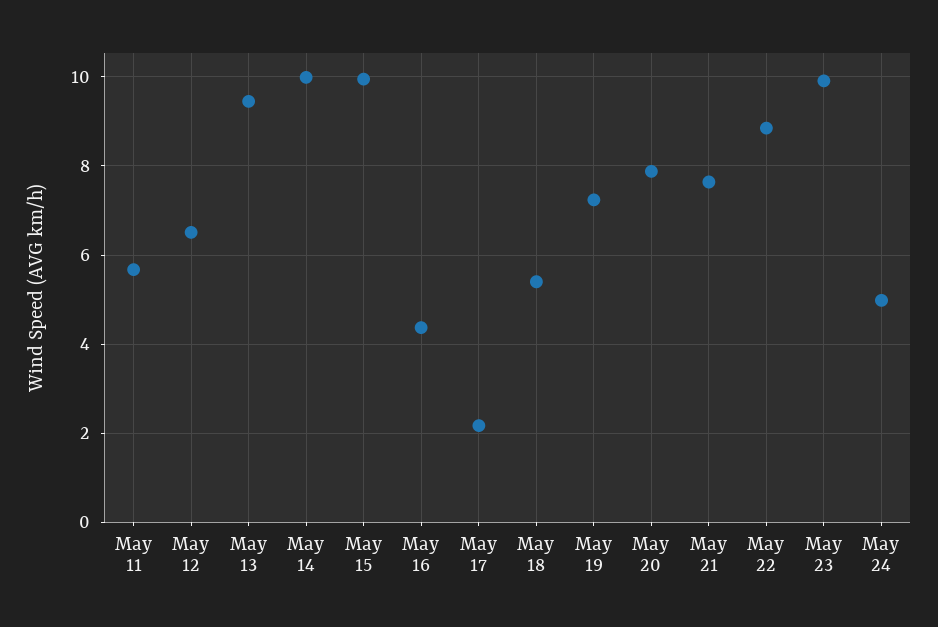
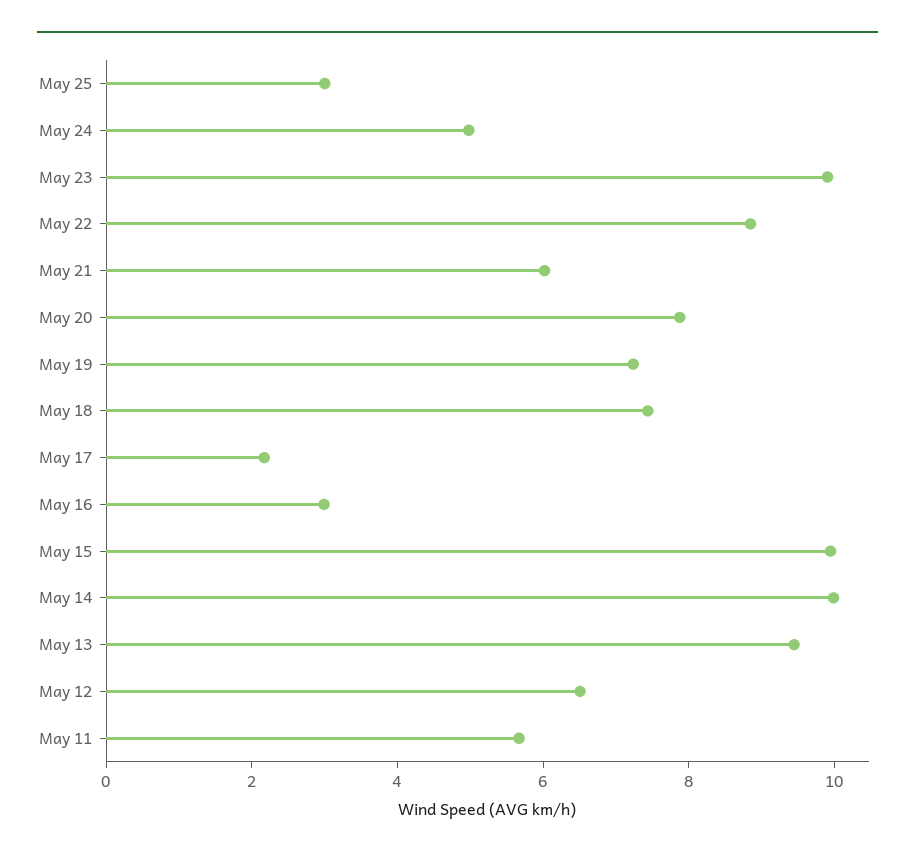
May 16: 4.4 -> 3
May 18: 5.4 -> 7.5
May 21: 7.6 -> 6
May 25: none -> 3

